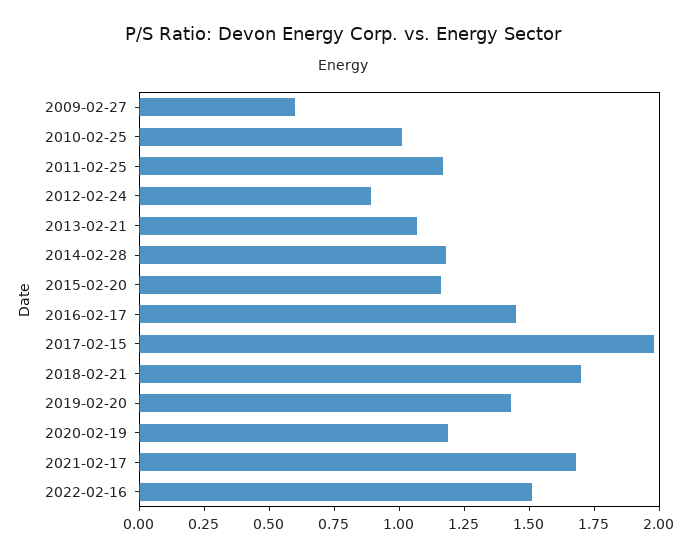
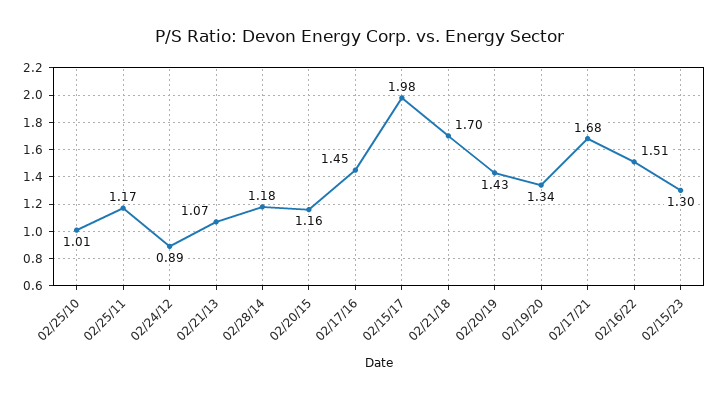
2009-02-27: 0.6 -> none
2020-02-19: 1.2 -> 1.34
02/15/23: none -> 1.3

